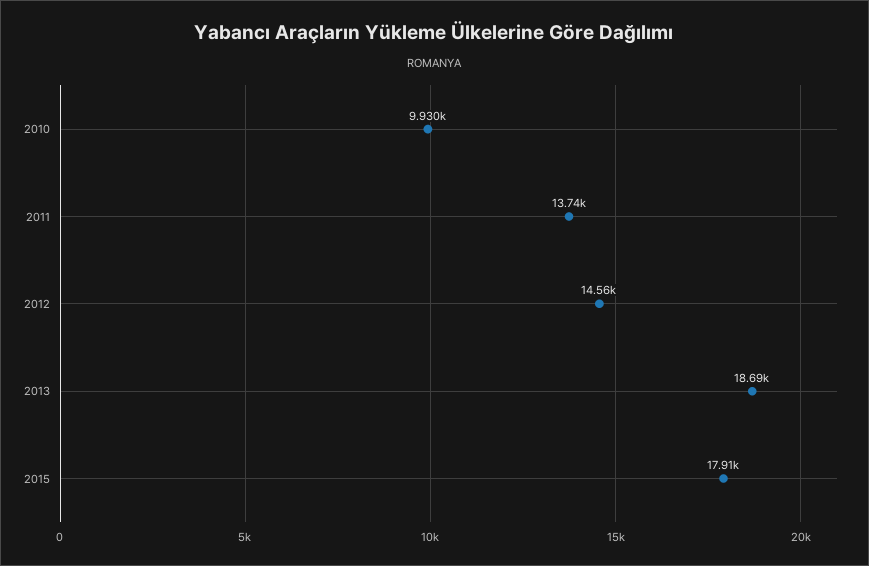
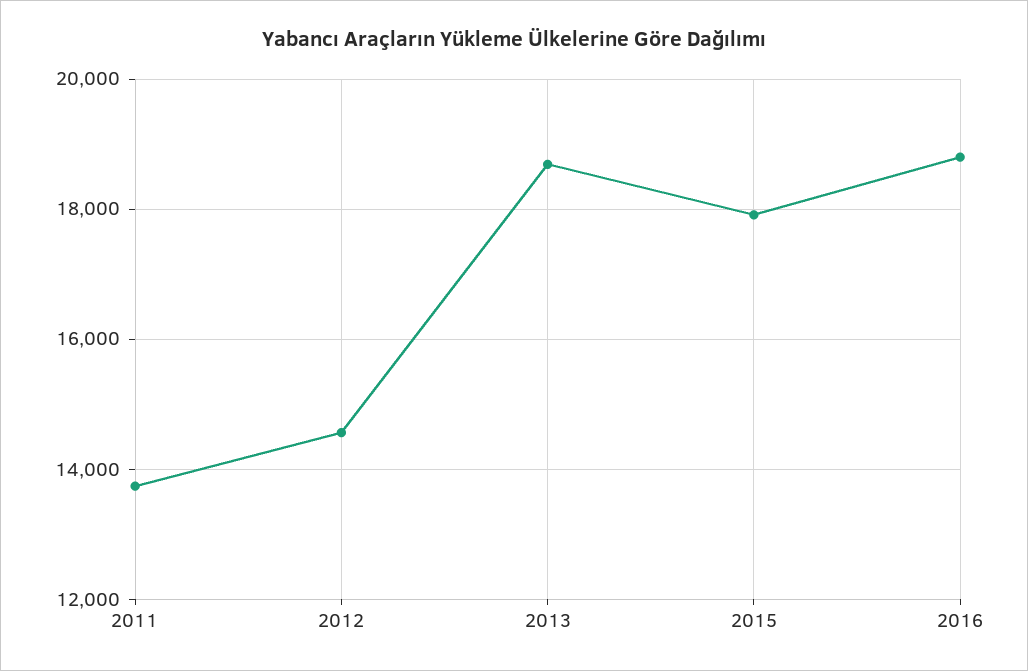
2010: 9930 -> none
2016: none -> 18800

